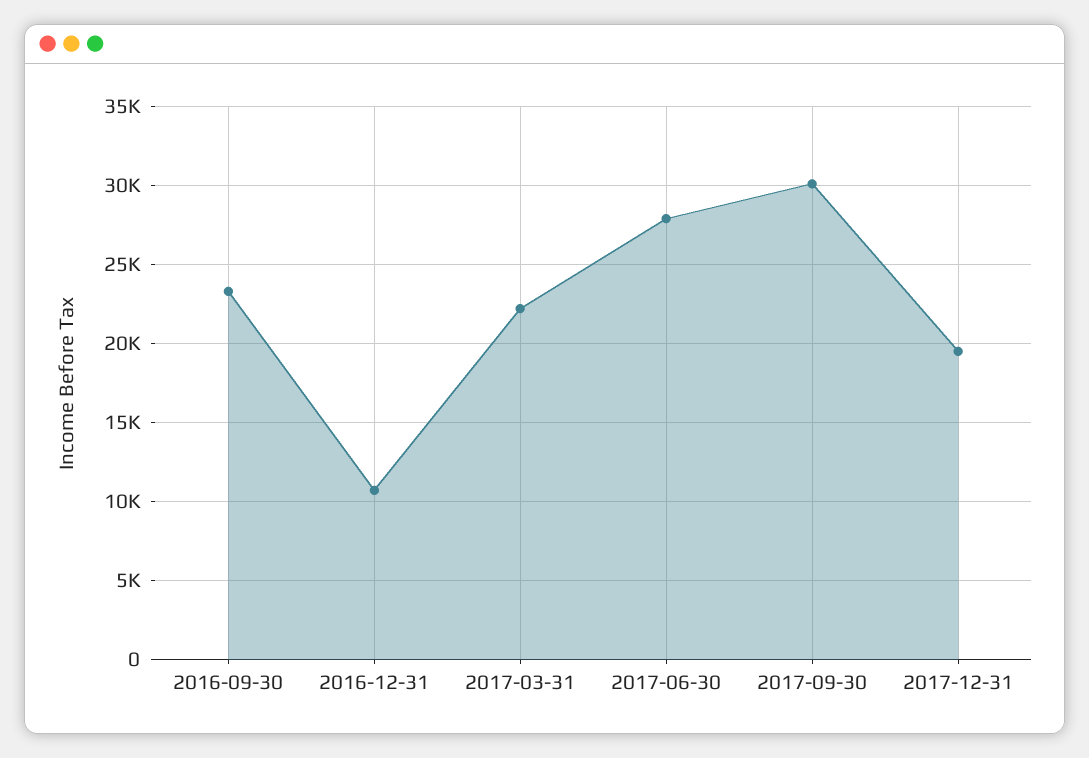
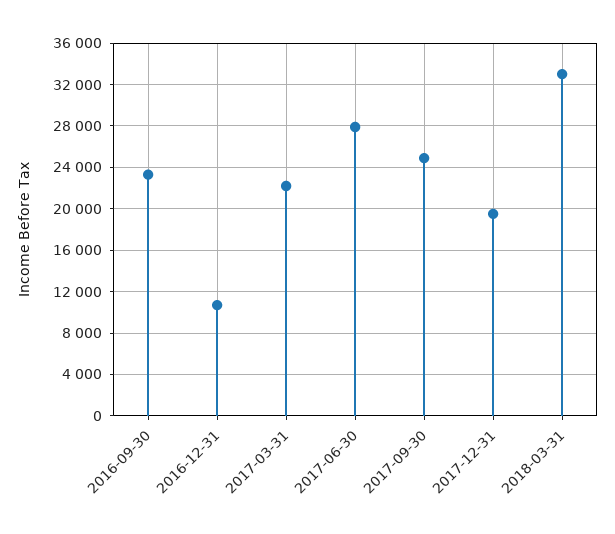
2017-09-30: 30000 -> 25000
2018-03-31: none -> 33000

